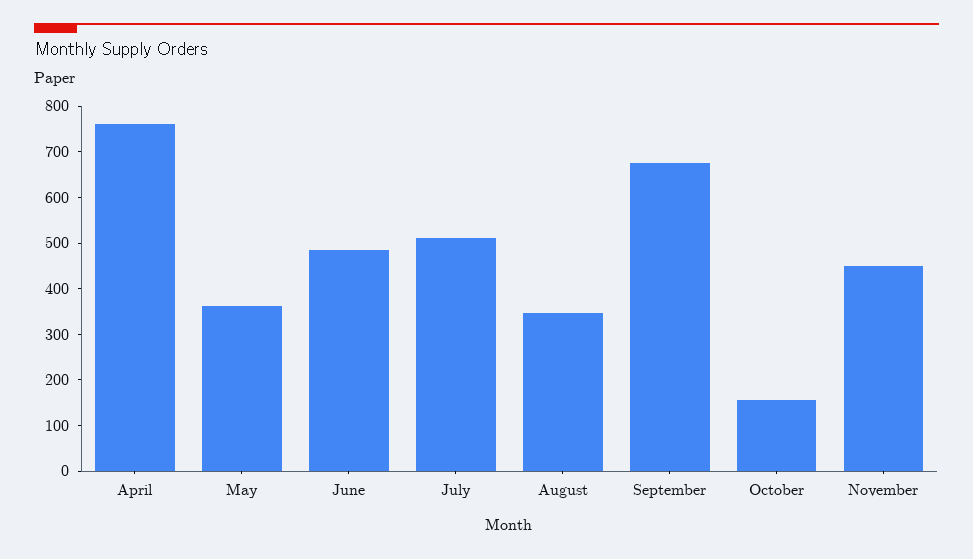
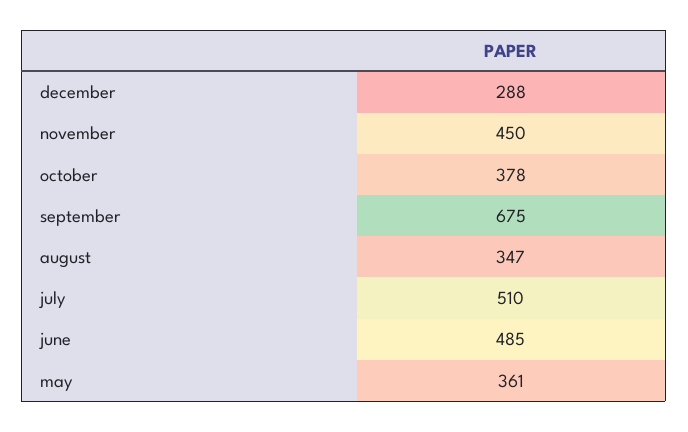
April: 760 -> none
October: 160 -> 378
december: none -> 288

